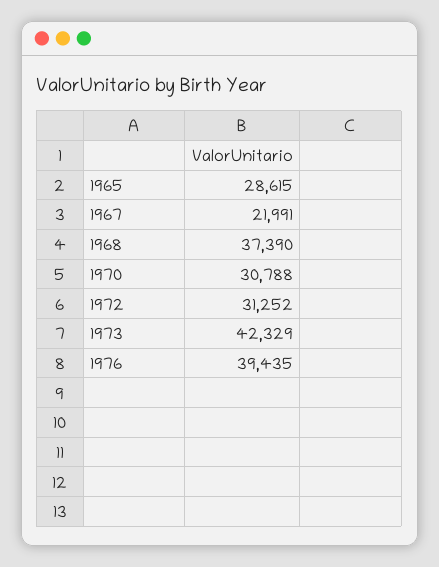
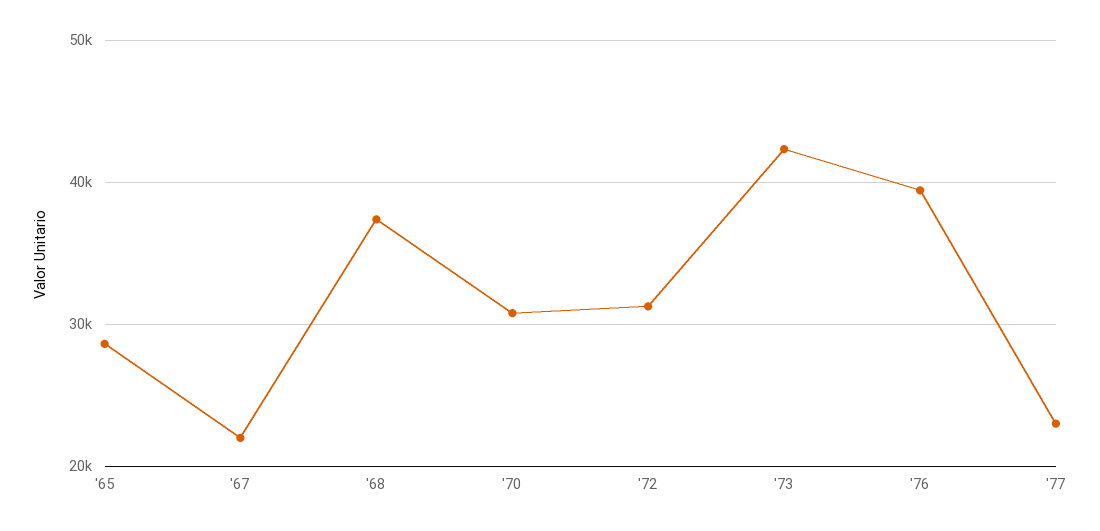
'77: none -> 23000

